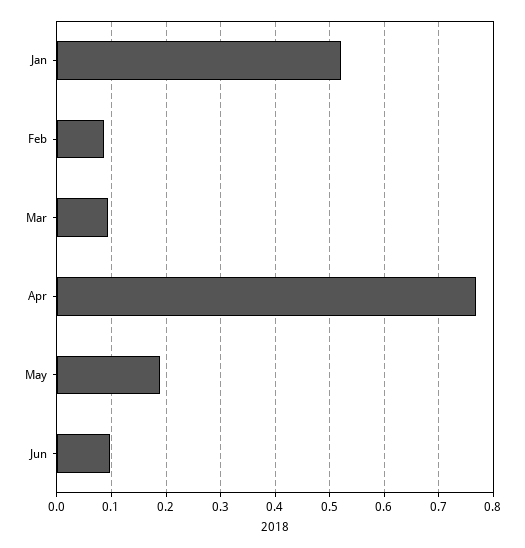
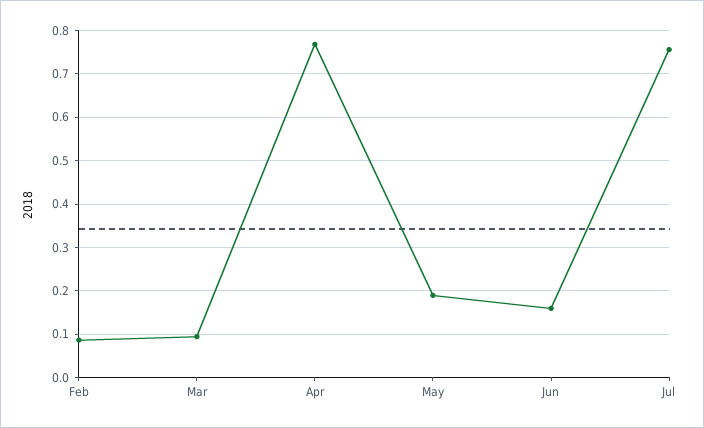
Jan: 0.52 -> none
Jun: 0.1 -> 0.16
Jul: none -> 0.76

